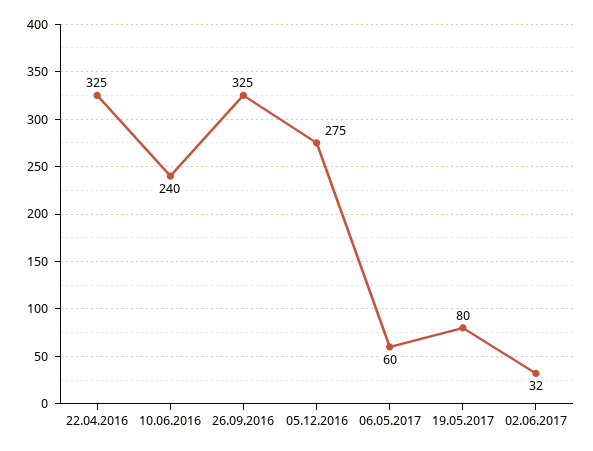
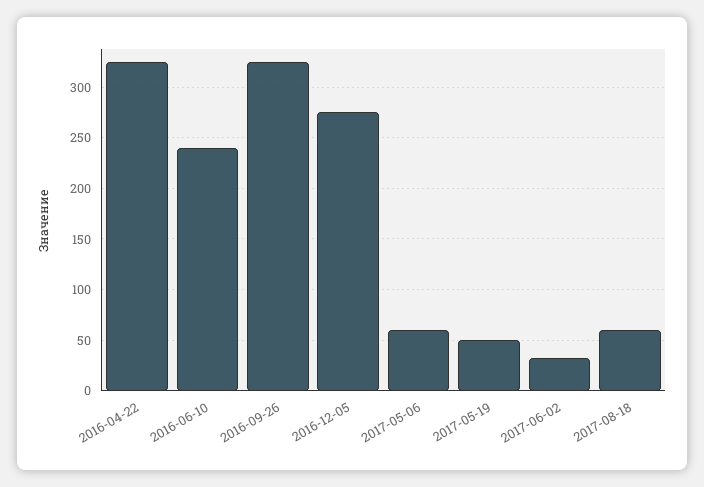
19.05.2017: 80 -> 50
2017-08-18: none -> 60

